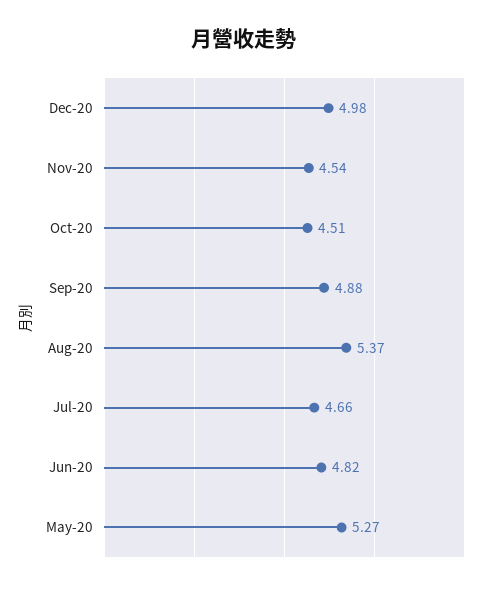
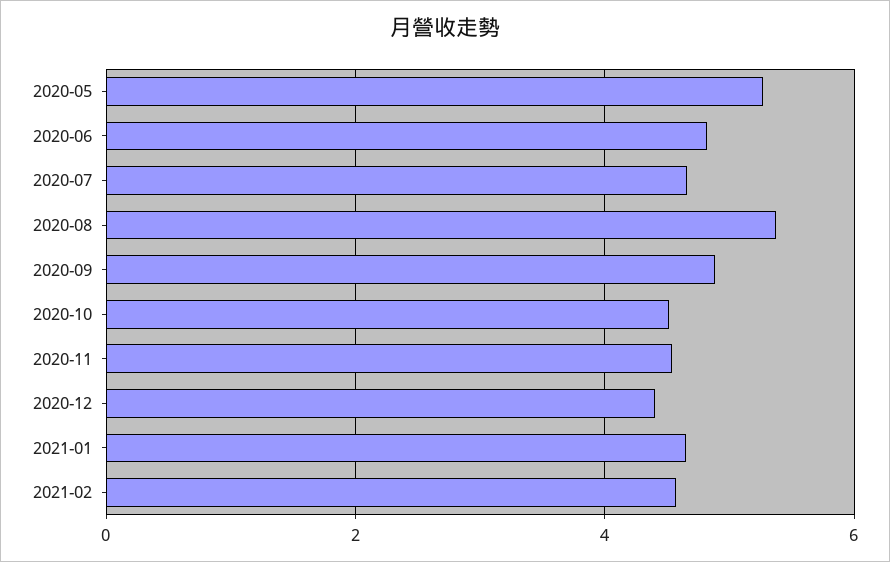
Dec-20: 4.98 -> 4.4
2021-01: none -> 4.6
2021-02: none -> 4.6

